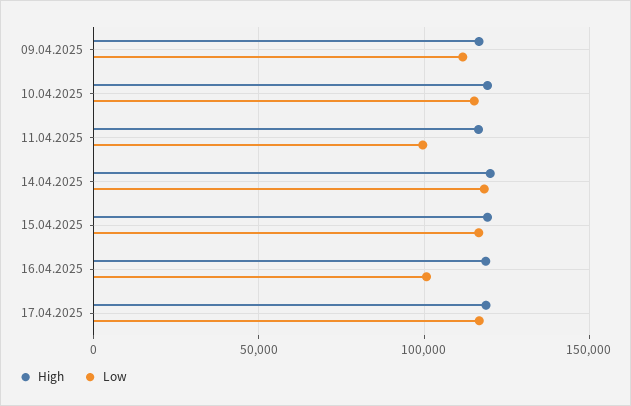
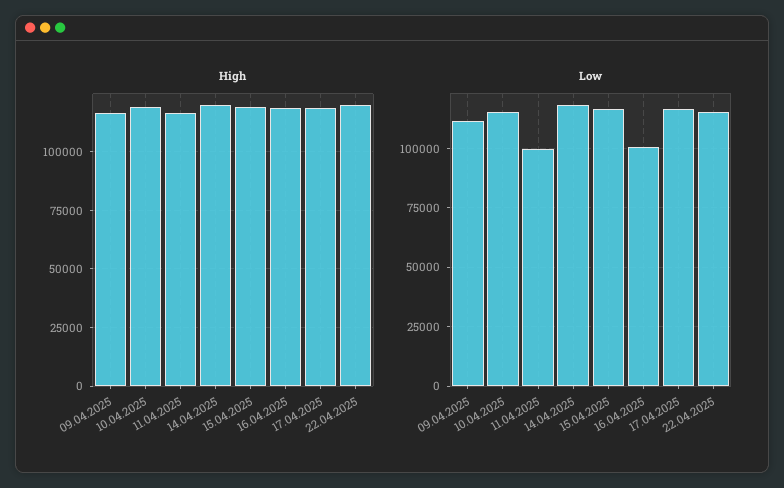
High, 22.04.2025: none -> 120000
Low, 22.04.2025: none -> 115000

